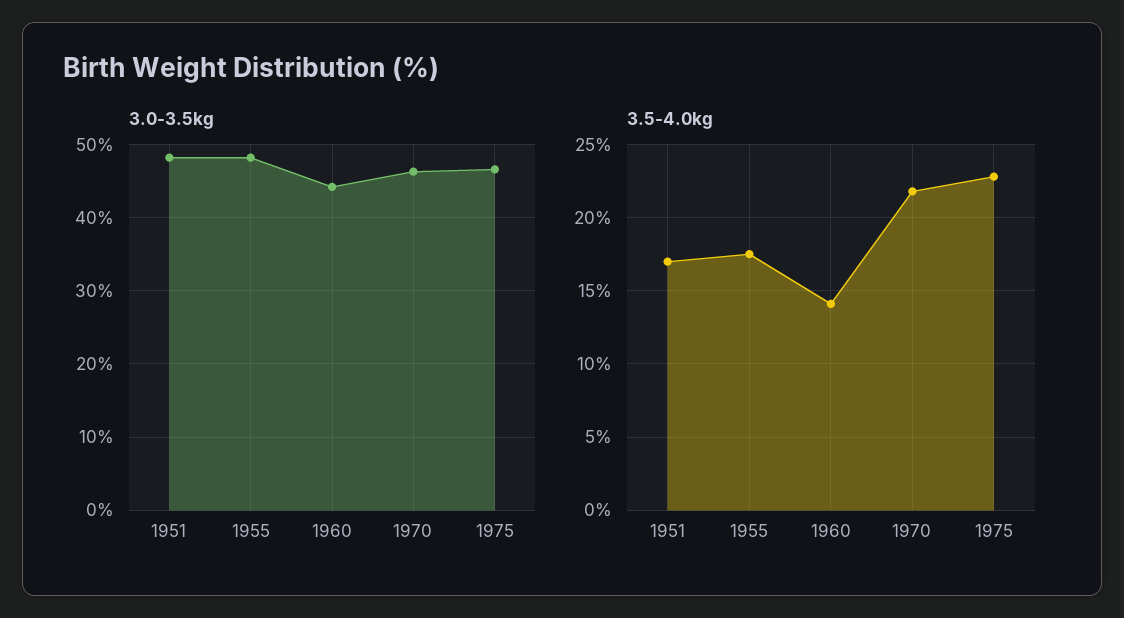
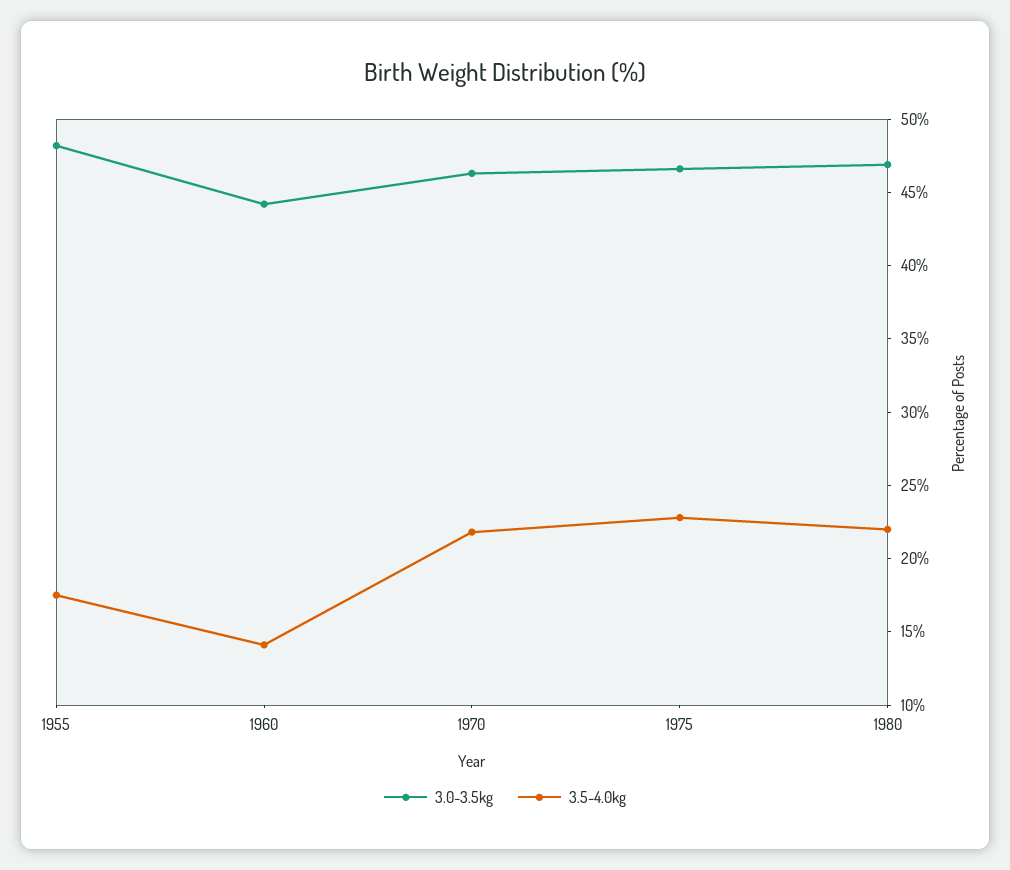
3.0-3.5kg, 1951: 48 -> none
3.5-4.0kg, 1951: 17 -> none
3.0-3.5kg, 1980: none -> 47
3.5-4.0kg, 1980: none -> 22

